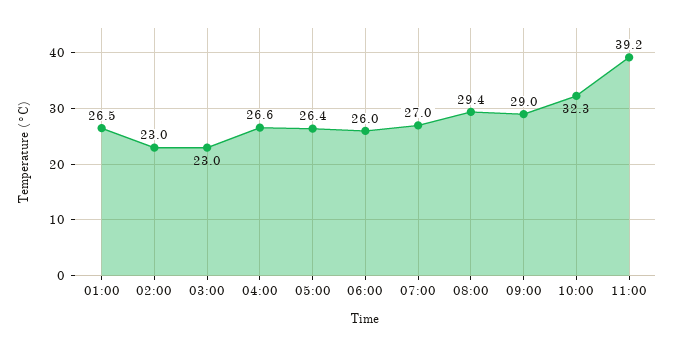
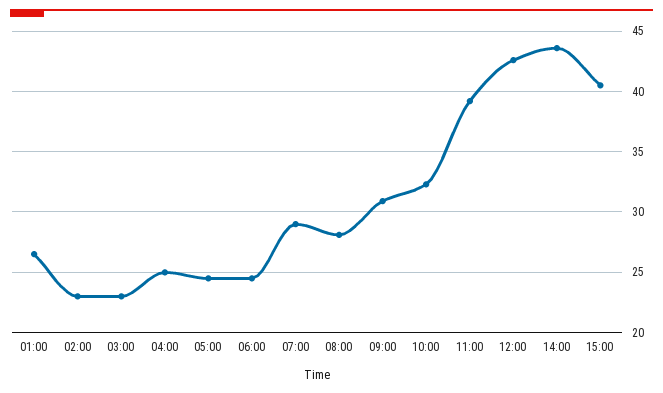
04:00: 26.6 -> 25
05:00: 26.4 -> 24.5
06:00: 26 -> 24.5
07:00: 27 -> 29
08:00: 29.4 -> 28
09:00: 29 -> 31
12:00: none -> 42.5
14:00: none -> 43.5
15:00: none -> 40.5

